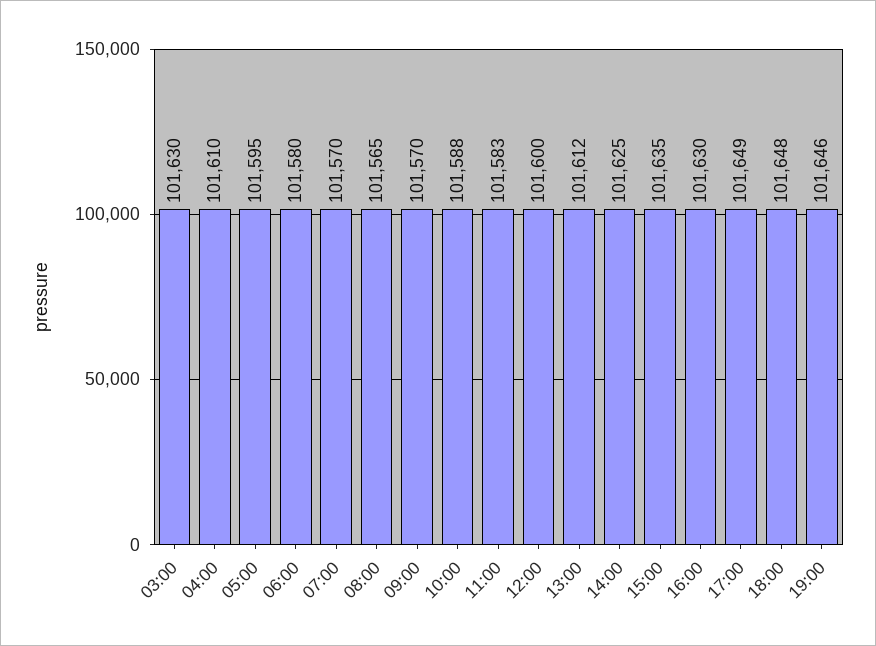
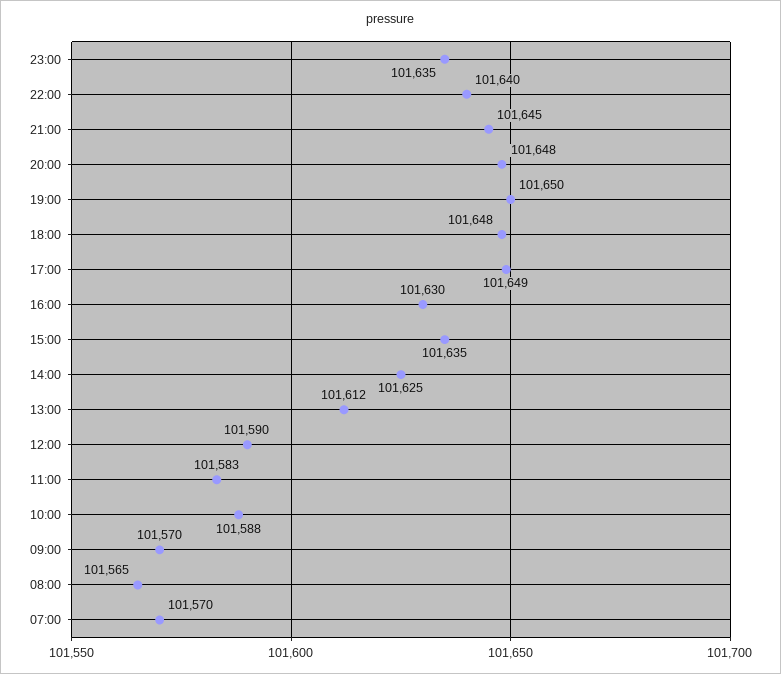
03:00: 101630 -> none
04:00: 101610 -> none
05:00: 101595 -> none
06:00: 101580 -> none
12:00: 101600 -> 101590
19:00: 101646 -> 101650
23:00: none -> 101635
22:00: none -> 101640
21:00: none -> 101645
20:00: none -> 101648

